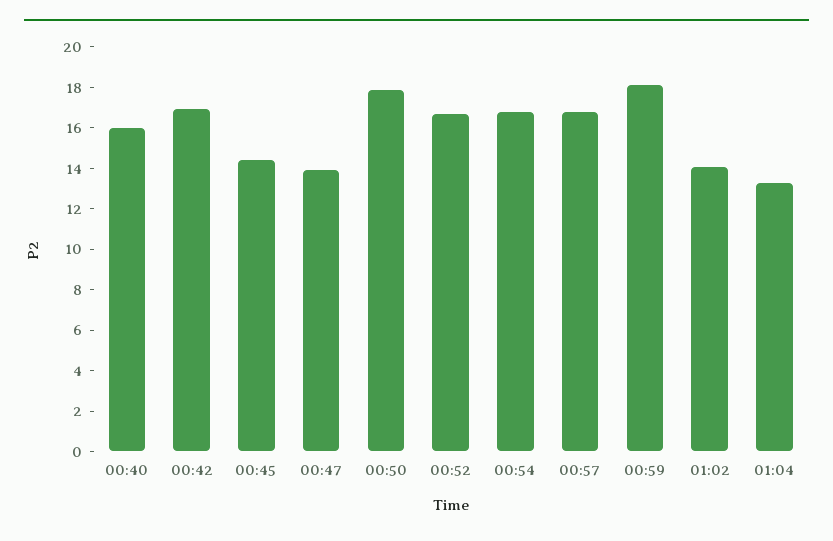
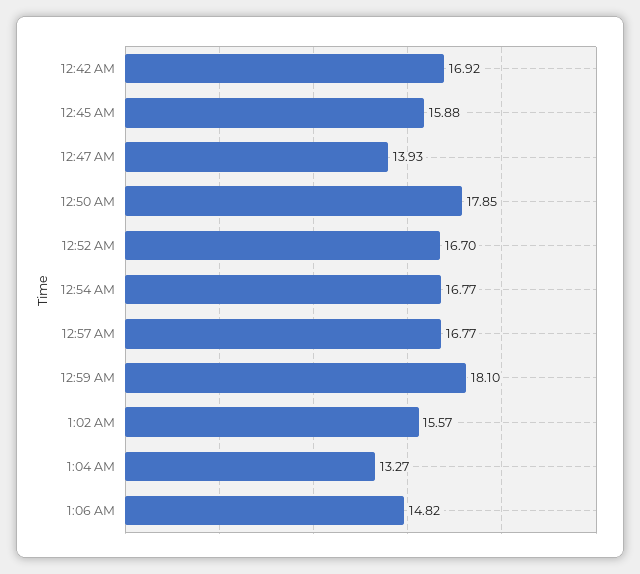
00:40: 16 -> none
00:45: 14.5 -> 15.88
01:02: 14 -> 15.57
1:06 AM: none -> 14.82

